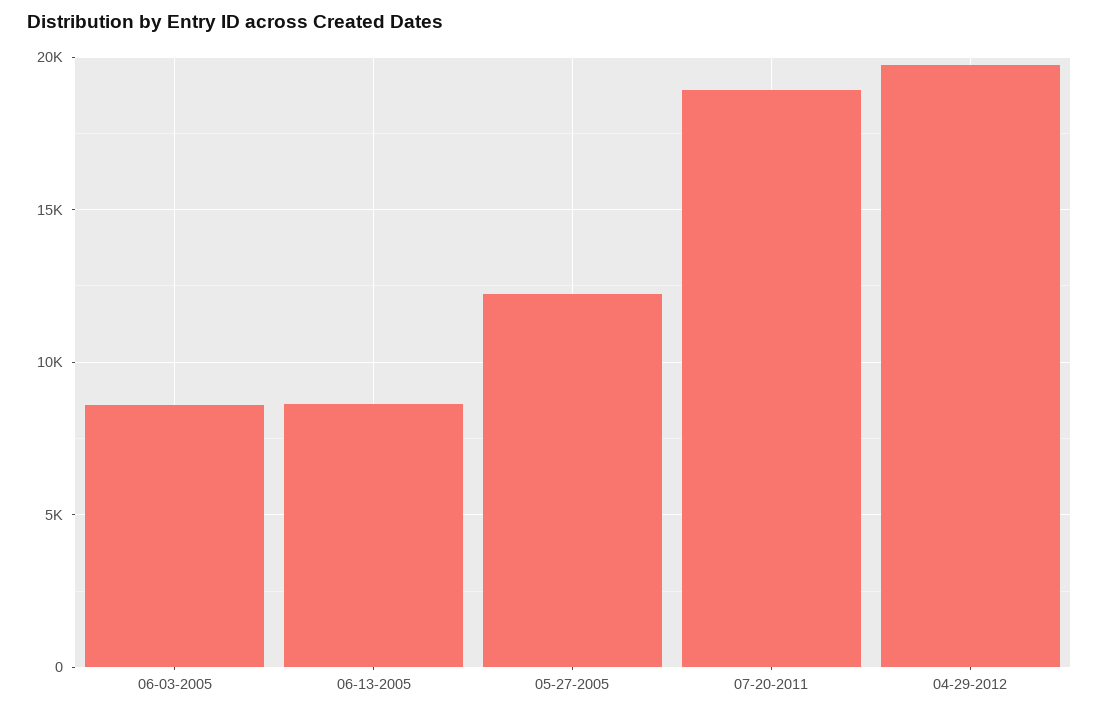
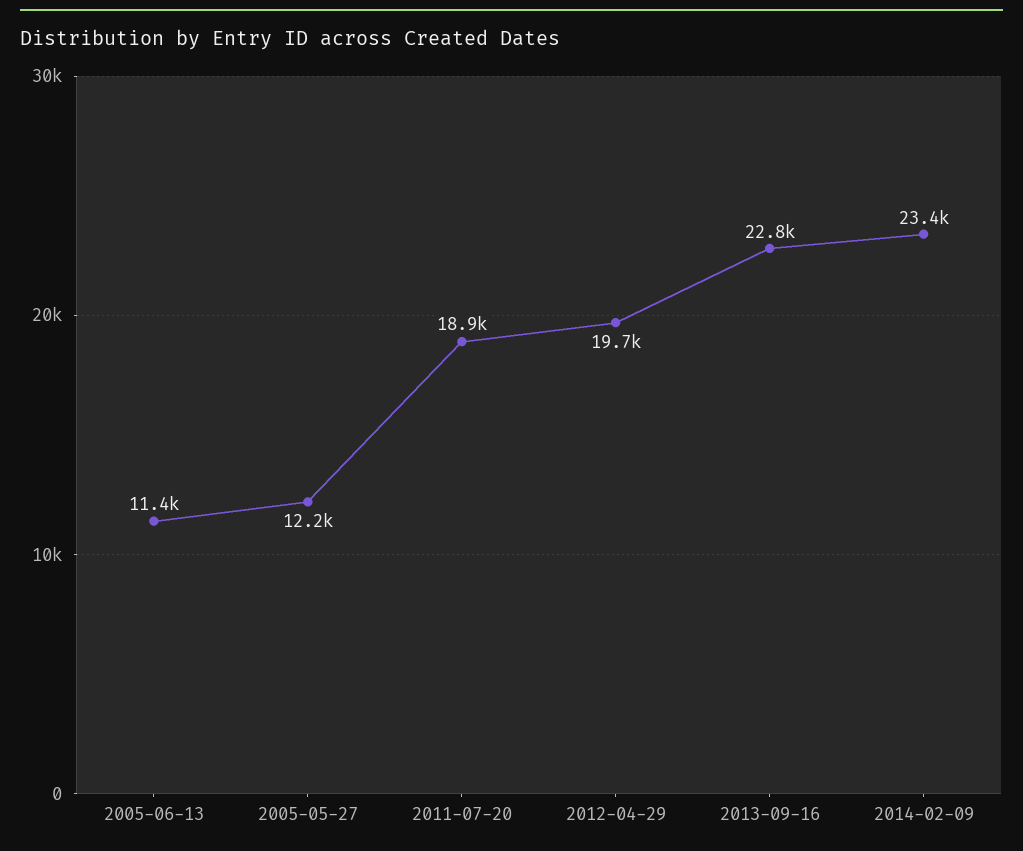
06-03-2005: 8500 -> none
06-13-2005: 8500 -> 11400
2013-09-16: none -> 22800
2014-02-09: none -> 23400

